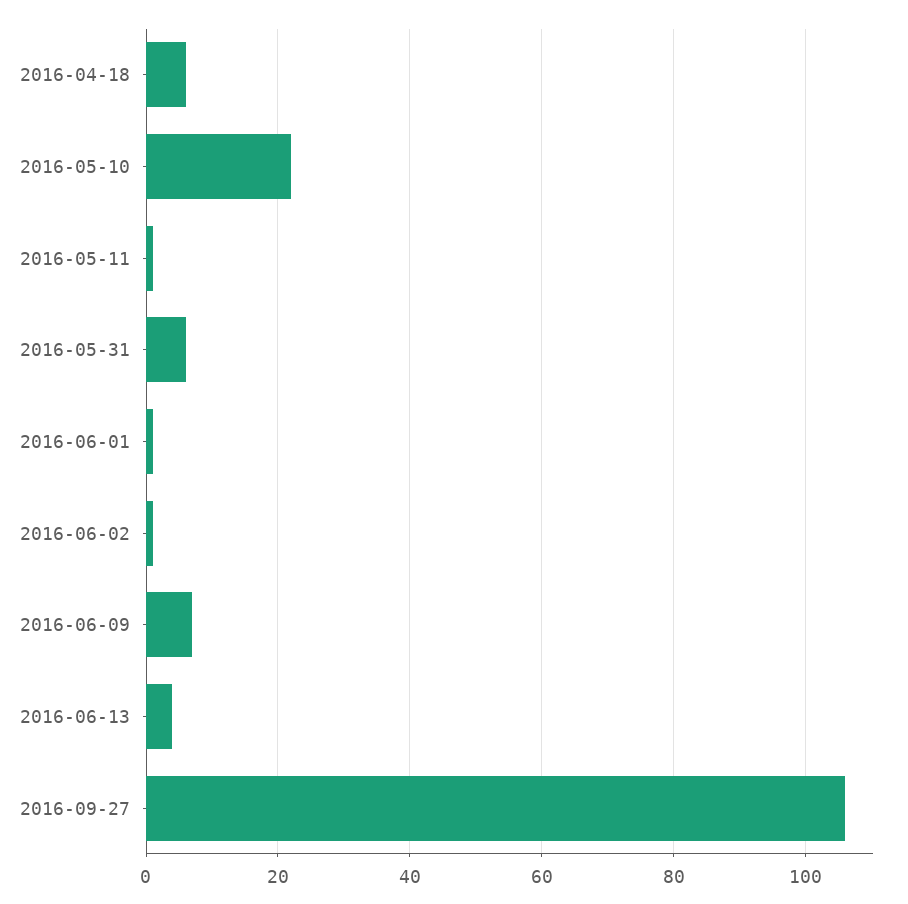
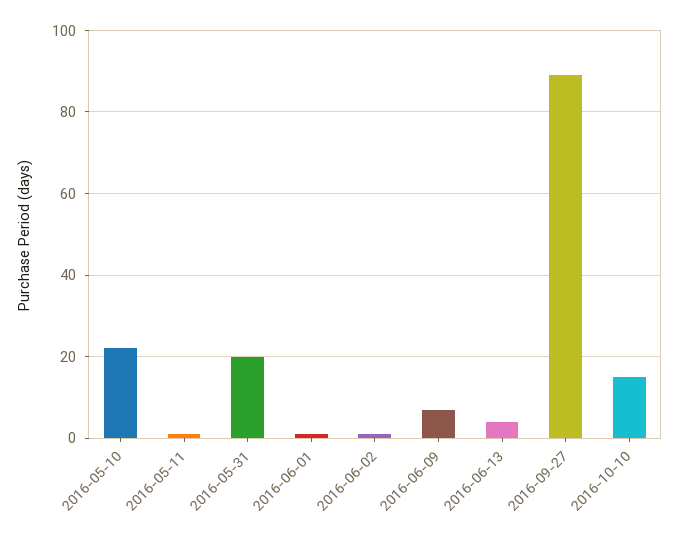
2016-04-18: 5 -> none
2016-05-31: 5 -> 20
2016-09-27: 105 -> 90
2016-10-10: none -> 15

